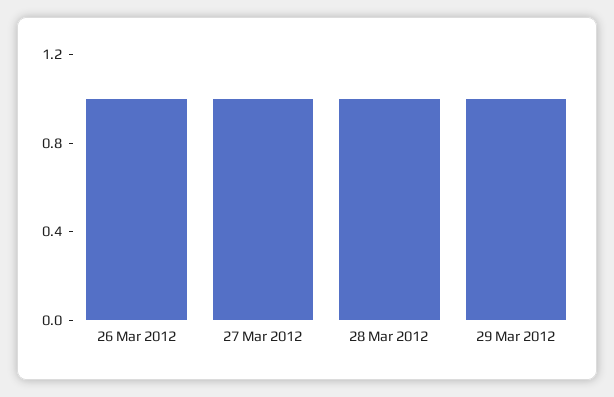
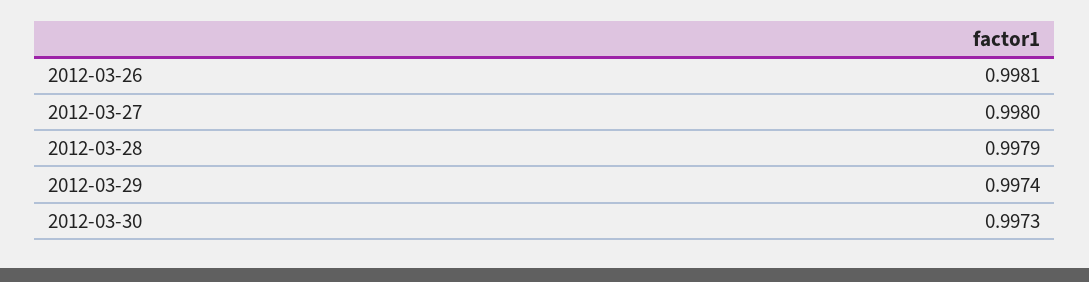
2012-03-30: none -> 0.9973

